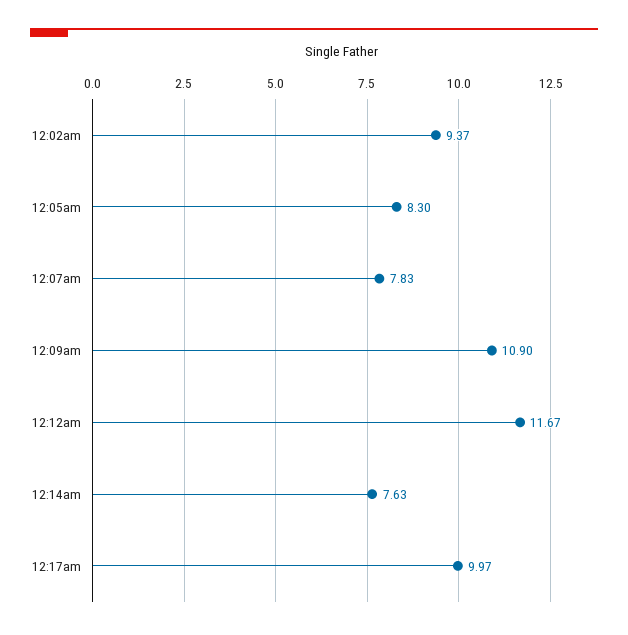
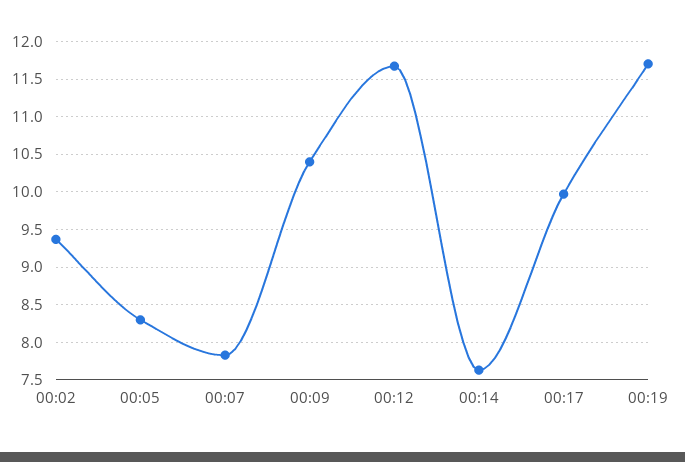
12:09am: 10.9 -> 10.4
00:19: none -> 11.7

